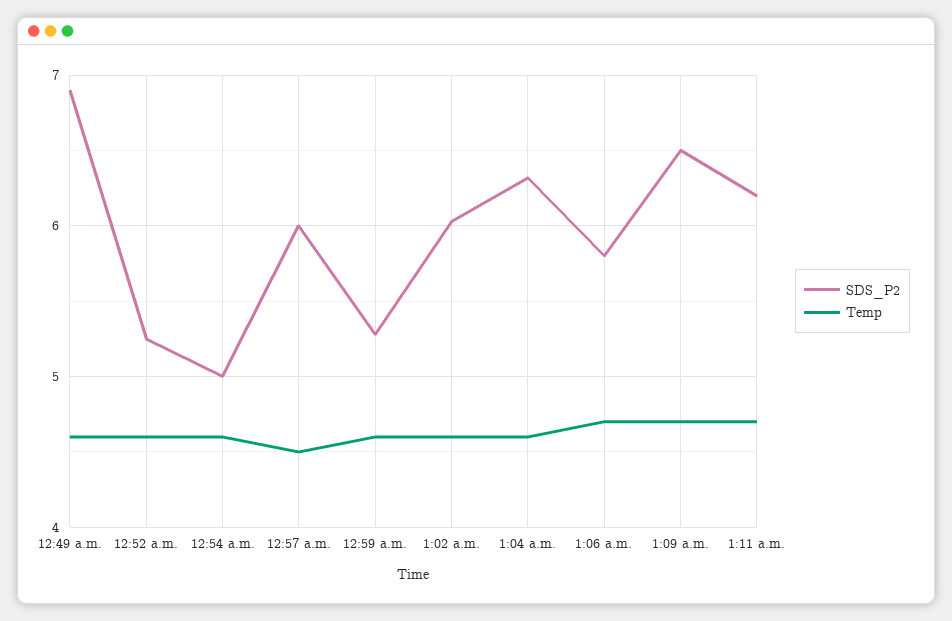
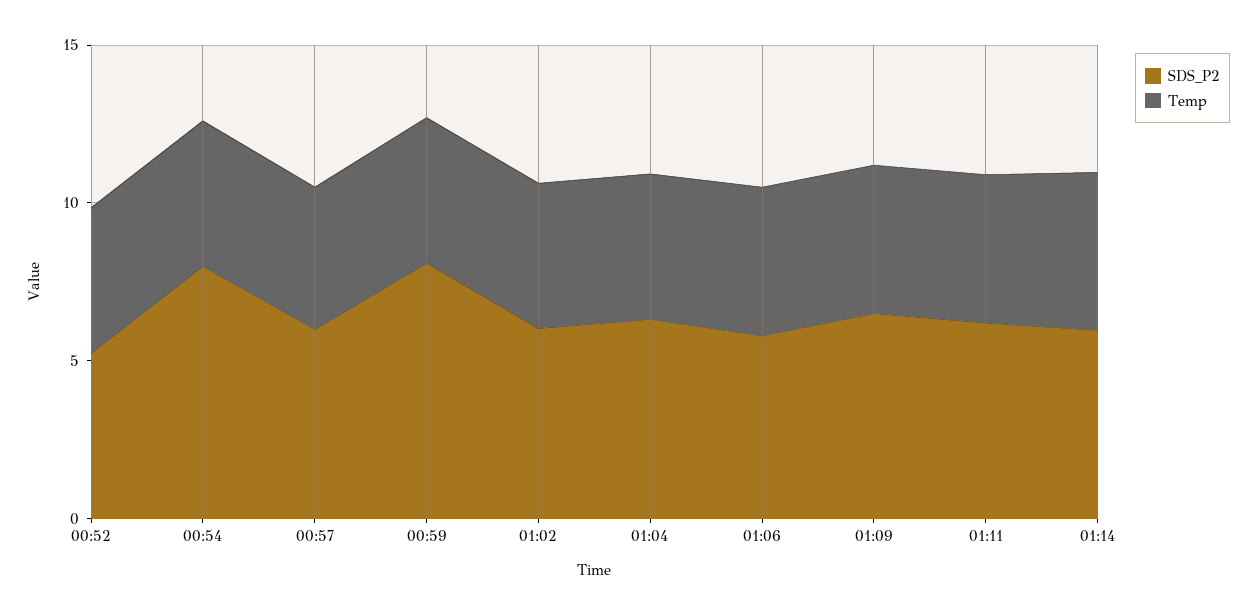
SDS_P2, 12:49 a.m.: 6.9 -> none
Temp, 12:49 a.m.: 4.6 -> none
SDS_P2, 12:54 a.m.: 5 -> 8
SDS_P2, 12:59 a.m.: 5.3 -> 8
SDS_P2, 01:14: none -> 6
Temp, 01:14: none -> 5

